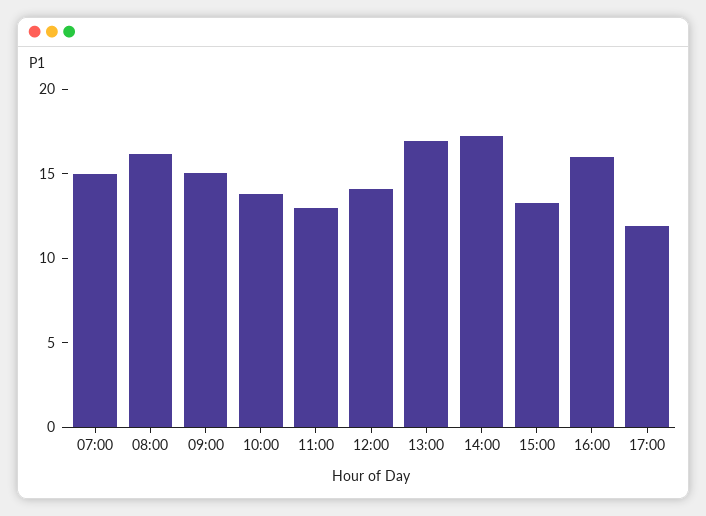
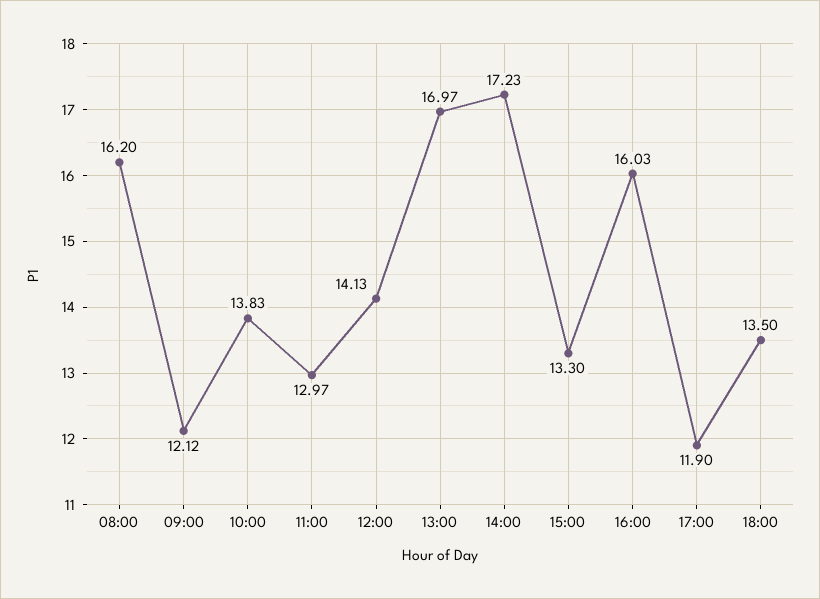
07:00: 15 -> none
09:00: 15 -> 12.12
18:00: none -> 13.5

